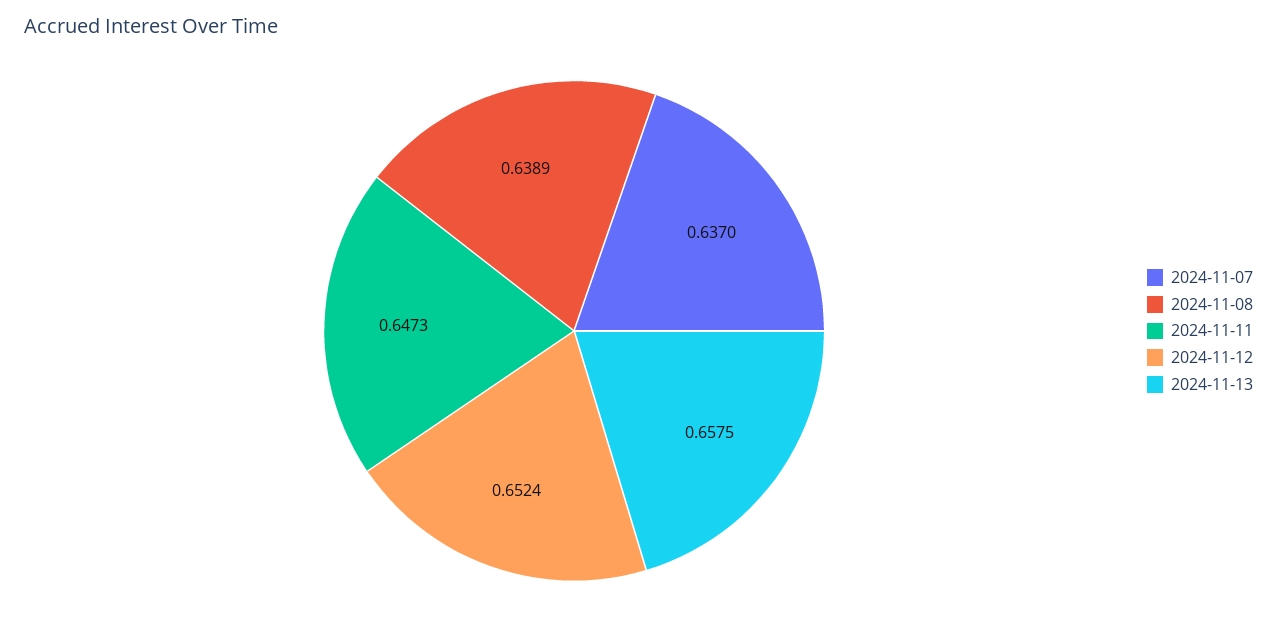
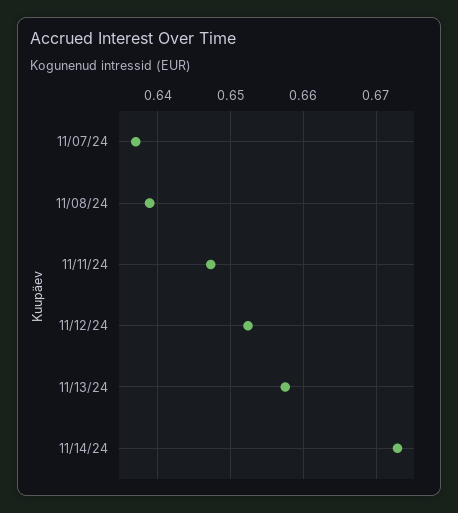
11/14/24: none -> 0.673

